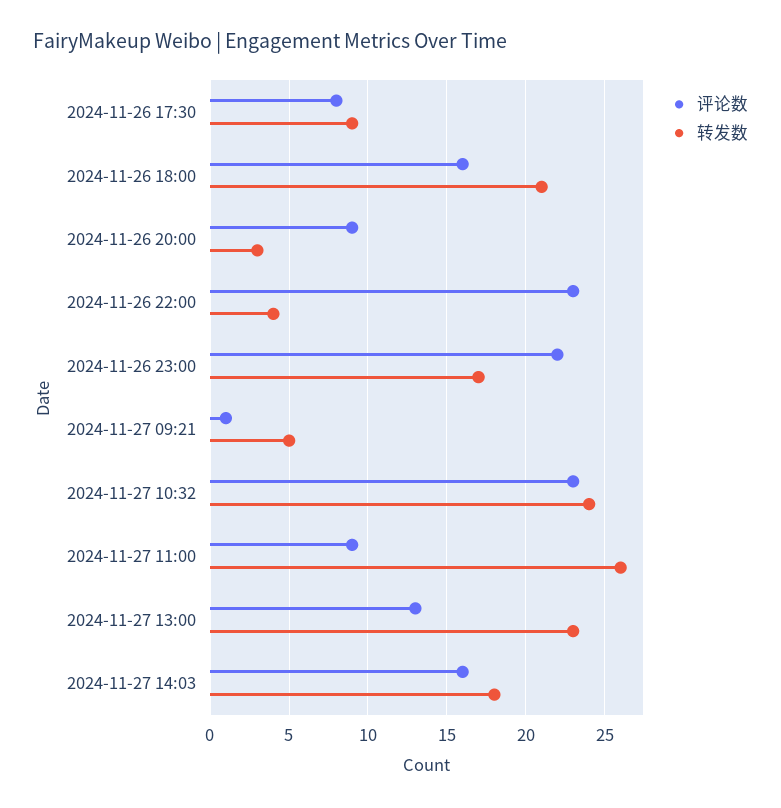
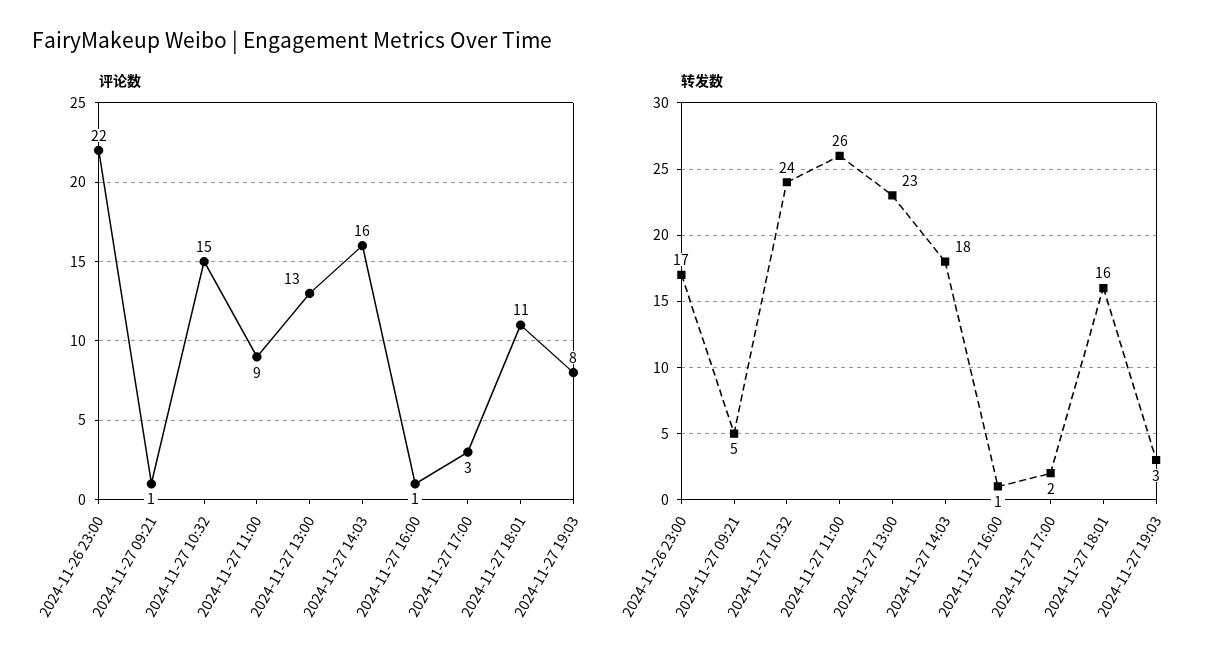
评论数, 2024-11-26 17:30: 8 -> none
转发数, 2024-11-26 17:30: 9 -> none
评论数, 2024-11-26 18:00: 16 -> none
转发数, 2024-11-26 18:00: 21 -> none
评论数, 2024-11-26 20:00: 9 -> none
转发数, 2024-11-26 20:00: 3 -> none
评论数, 2024-11-26 22:00: 23 -> none
转发数, 2024-11-26 22:00: 4 -> none
评论数, 2024-11-27 10:32: 23 -> 15
评论数, 2024-11-27 16:00: none -> 1
评论数, 2024-11-27 17:00: none -> 3
评论数, 2024-11-27 18:01: none -> 11
评论数, 2024-11-27 19:03: none -> 8
转发数, 2024-11-27 16:00: none -> 1
转发数, 2024-11-27 17:00: none -> 2
转发数, 2024-11-27 18:01: none -> 16
转发数, 2024-11-27 19:03: none -> 3

